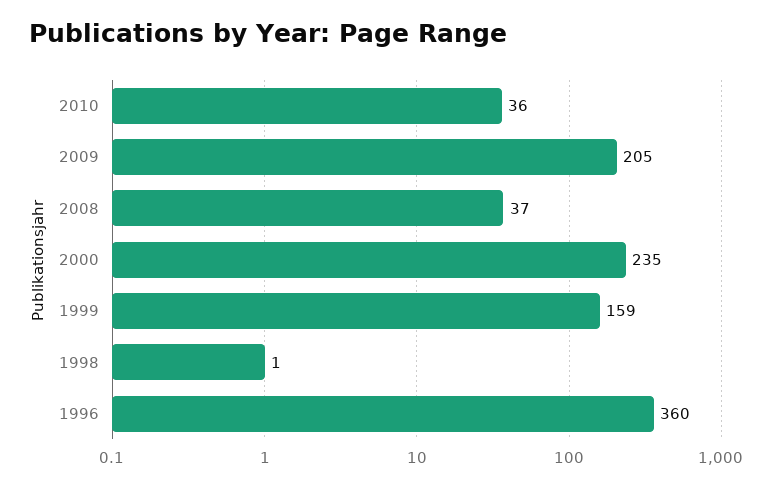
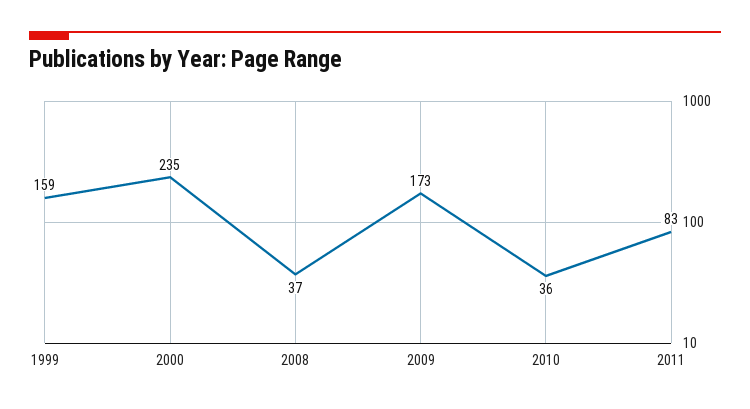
2009: 205 -> 173
1998: 1 -> none
1996: 360 -> none
2011: none -> 83

